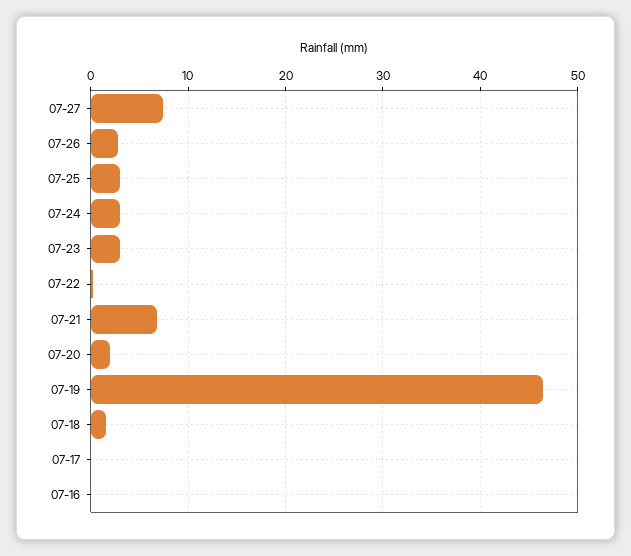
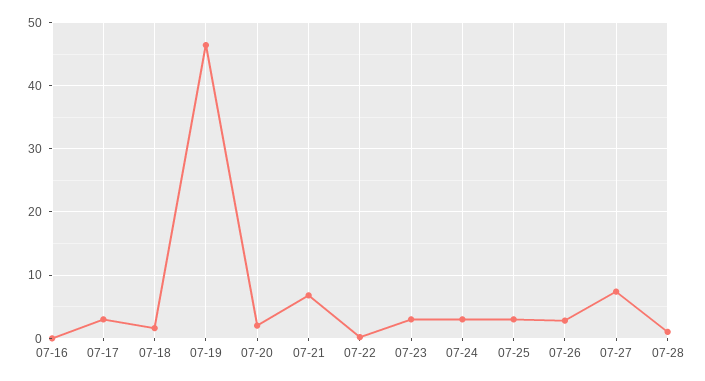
07-17: 0 -> 3
07-28: none -> 1

